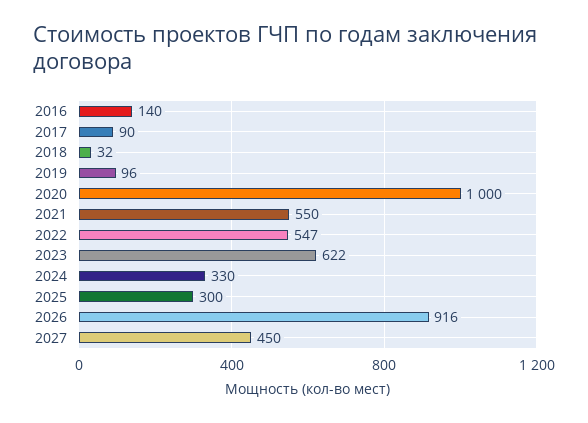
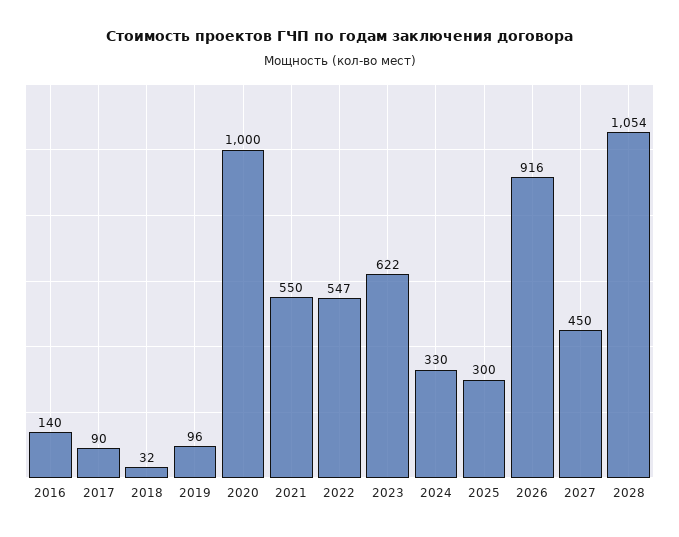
2028: none -> 1054

